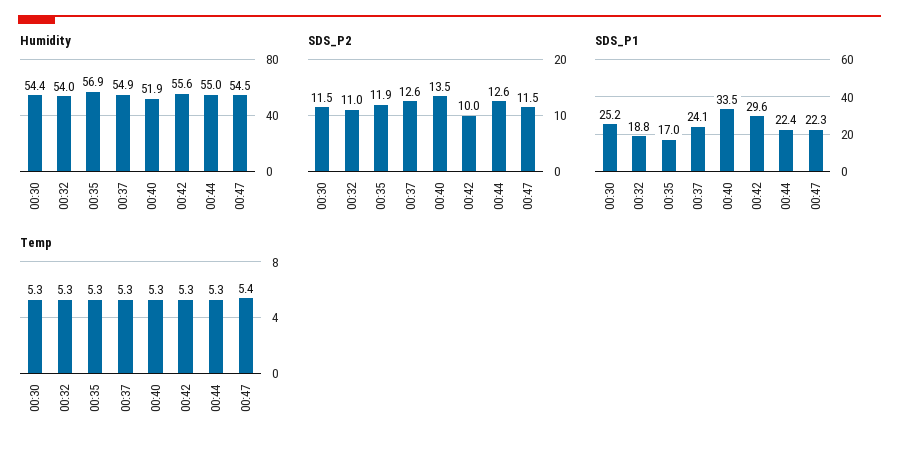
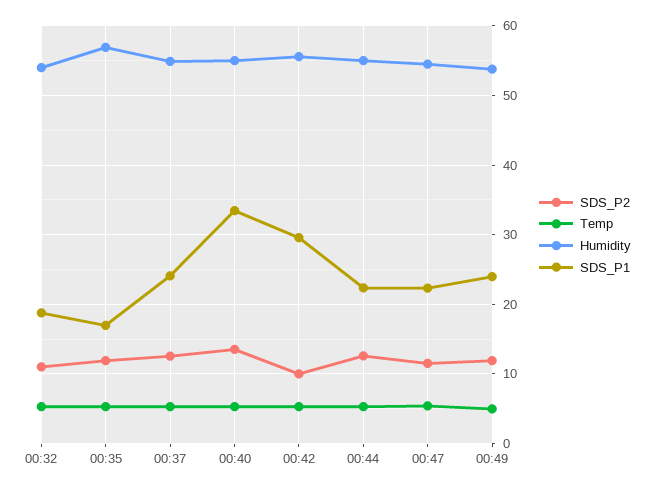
Humidity, 00:30: 54.4 -> none
Humidity, 00:40: 51.9 -> 55
SDS_P2, 00:30: 11.5 -> none
SDS_P1, 00:30: 25.2 -> none
Temp, 00:30: 5.3 -> none
SDS_P2, 00:49: none -> 12
Temp, 00:49: none -> 5
Humidity, 00:49: none -> 54
SDS_P1, 00:49: none -> 24

